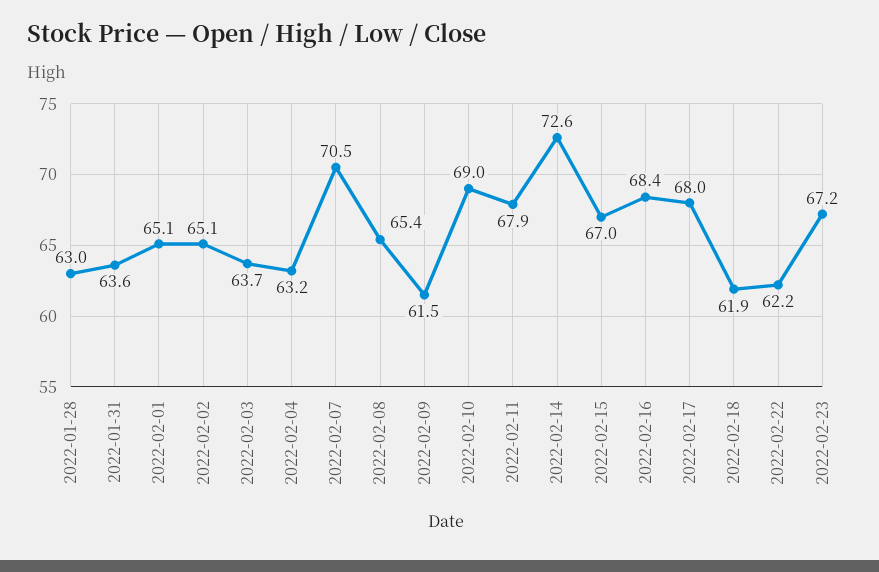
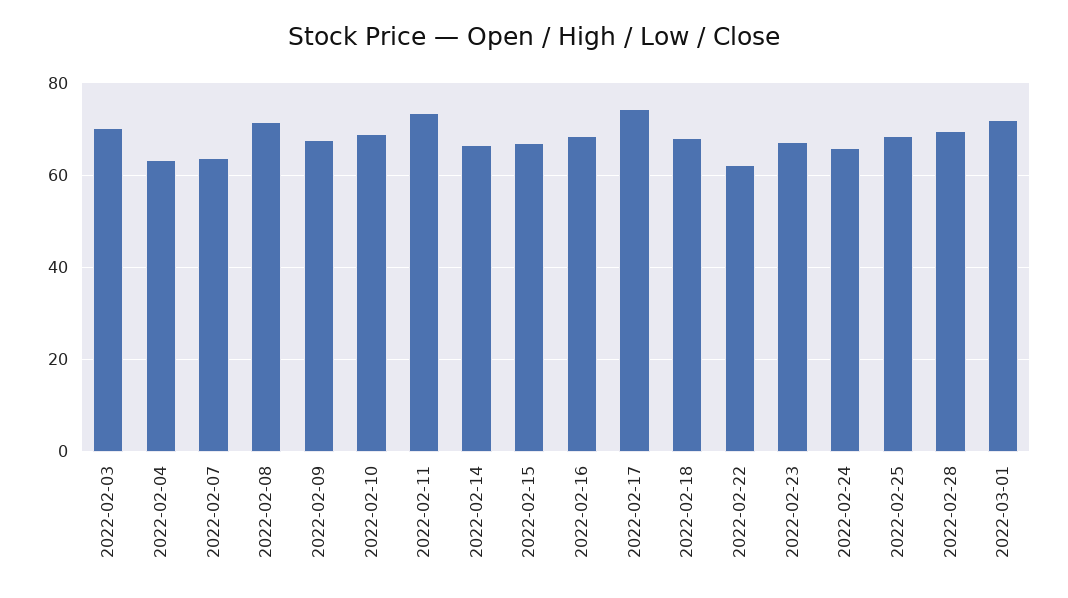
2022-01-28: 63 -> none
2022-01-31: 63.6 -> none
2022-02-01: 65.1 -> none
2022-02-02: 65.1 -> none
2022-02-03: 63.7 -> 70
2022-02-07: 70.5 -> 64
2022-02-08: 65.4 -> 72
2022-02-09: 61.5 -> 68
2022-02-11: 67.9 -> 74
2022-02-14: 72.6 -> 66
2022-02-17: 68 -> 74
2022-02-18: 61.9 -> 68
2022-02-24: none -> 66
2022-02-25: none -> 68
2022-02-28: none -> 70
2022-03-01: none -> 72

